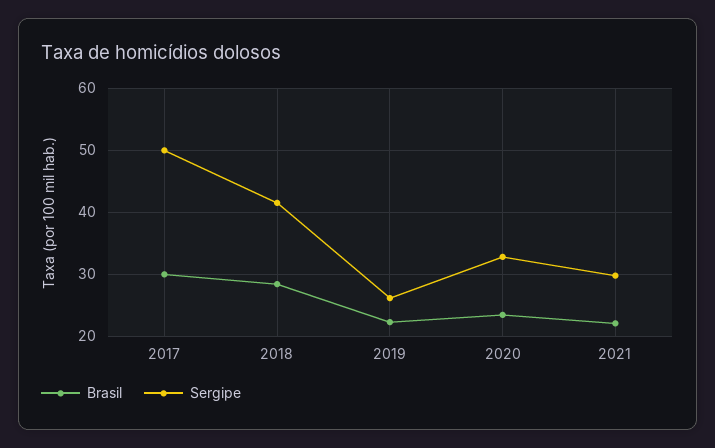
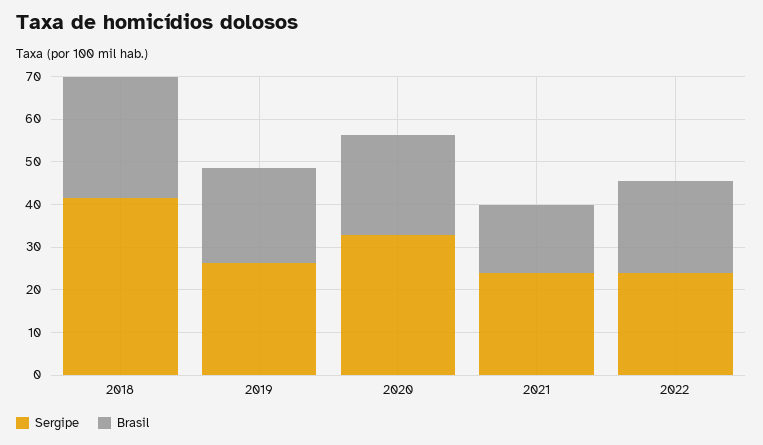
Brasil, 2017: 30 -> none
Sergipe, 2017: 50 -> none
Brasil, 2021: 22 -> 16
Sergipe, 2021: 30 -> 24
Sergipe, 2022: none -> 24
Brasil, 2022: none -> 22

